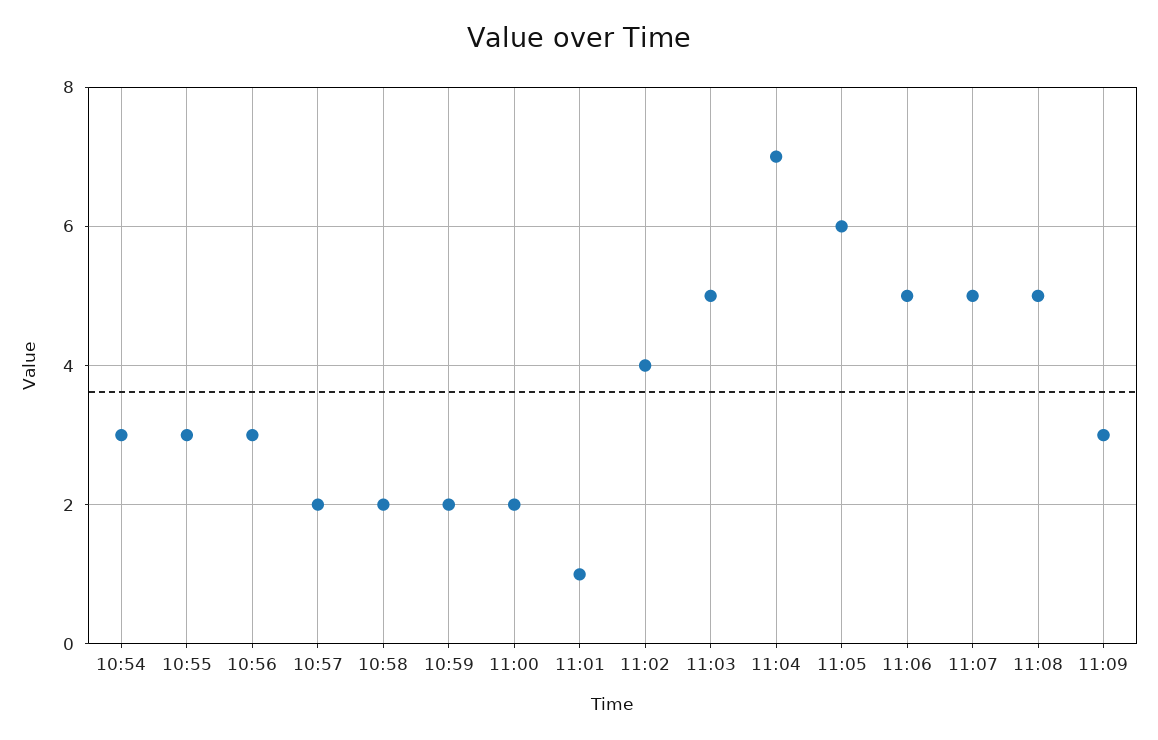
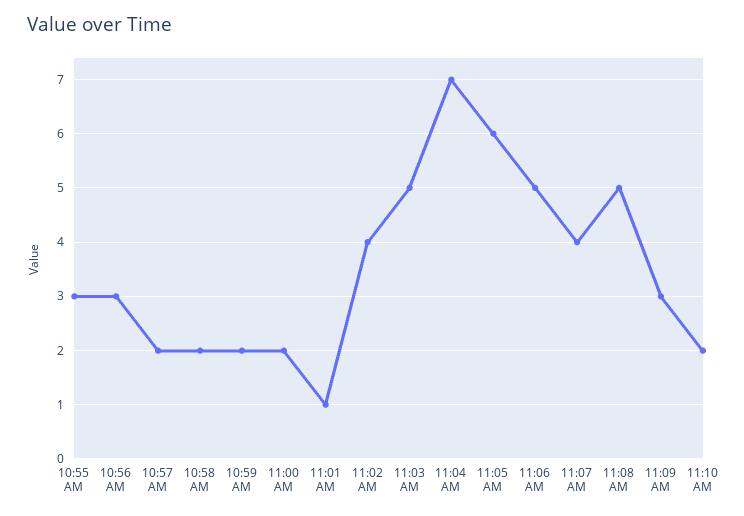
10:54: 3 -> none
11:07: 5 -> 4
11:10 AM: none -> 2

